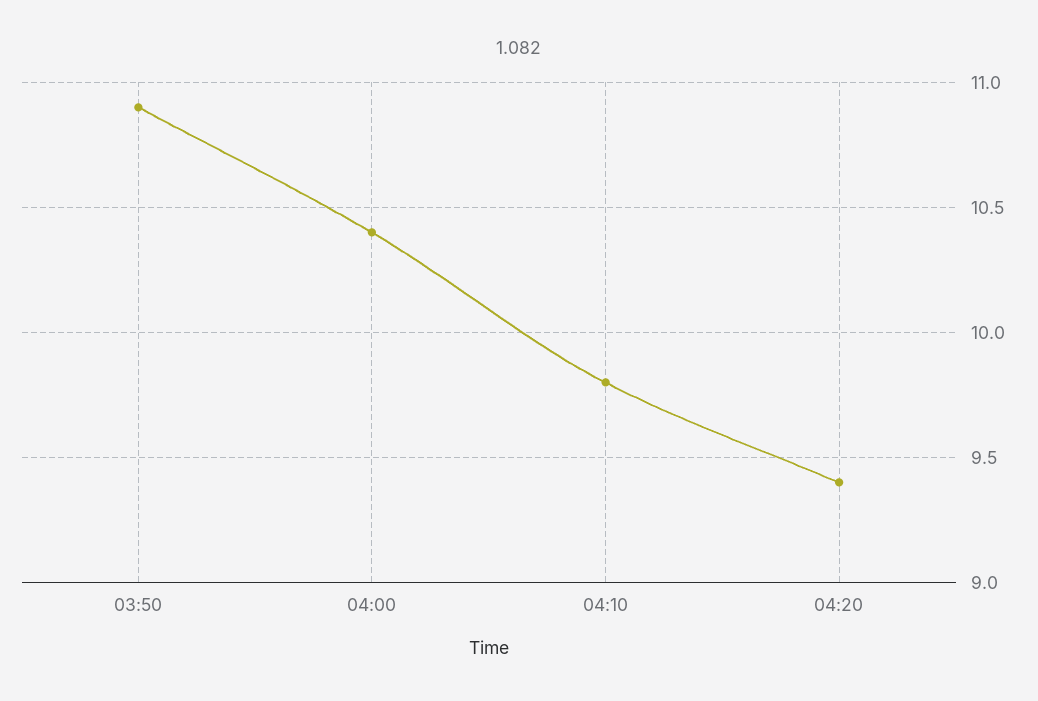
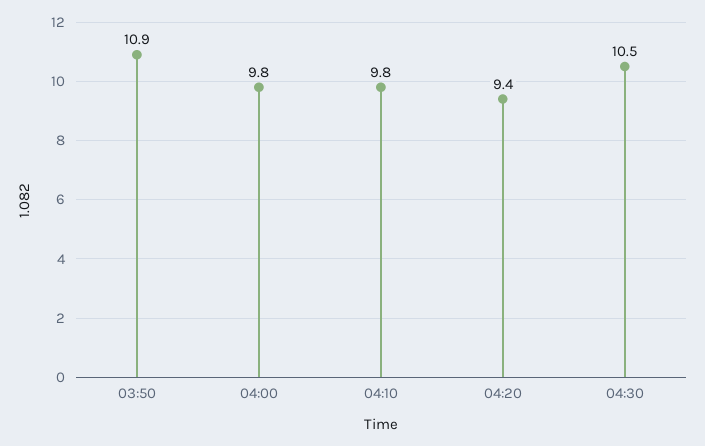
04:00: 10.4 -> 9.8
04:30: none -> 10.5

